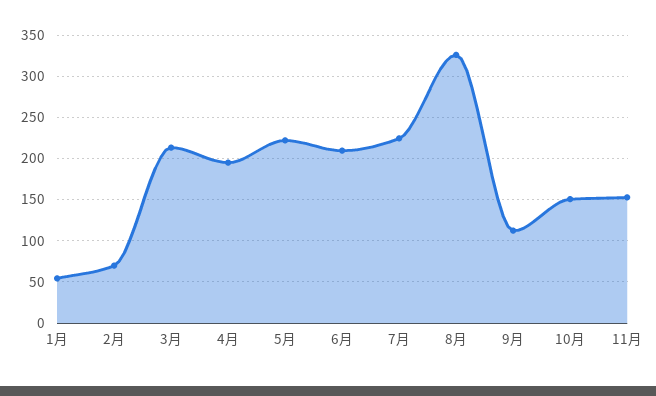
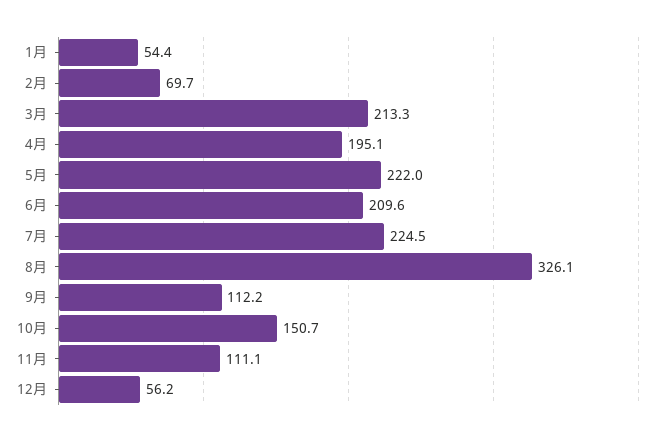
11月: 150 -> 111.1
12月: none -> 56.2

